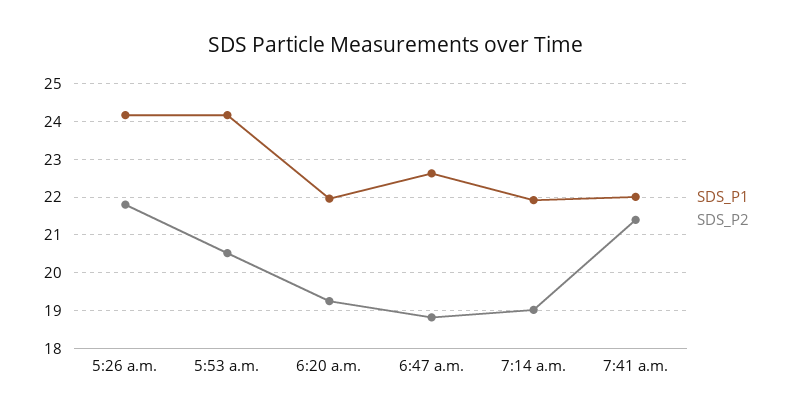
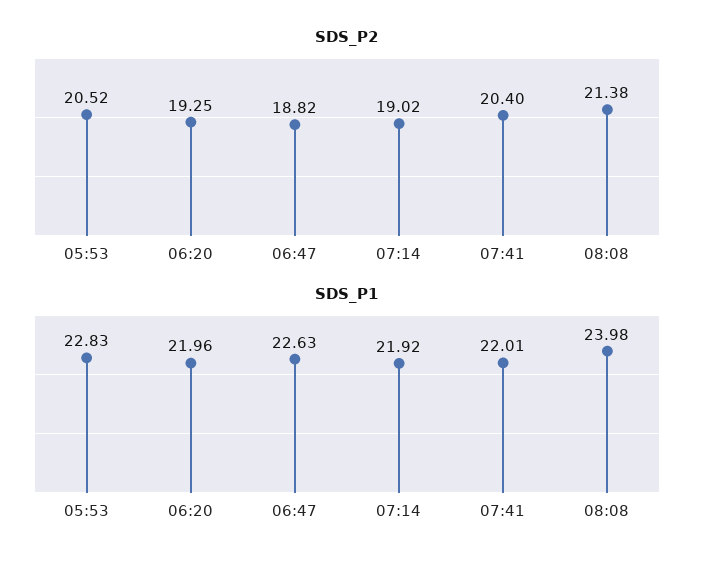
SDS_P1, 5:26 a.m.: 24.2 -> none
SDS_P2, 5:26 a.m.: 21.8 -> none
SDS_P1, 5:53 a.m.: 24.2 -> 22.83
SDS_P2, 7:41 a.m.: 21.4 -> 20.4
SDS_P2, 08:08: none -> 21.38
SDS_P1, 08:08: none -> 23.98

